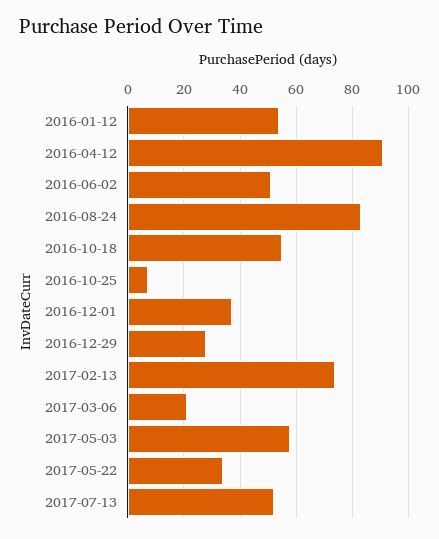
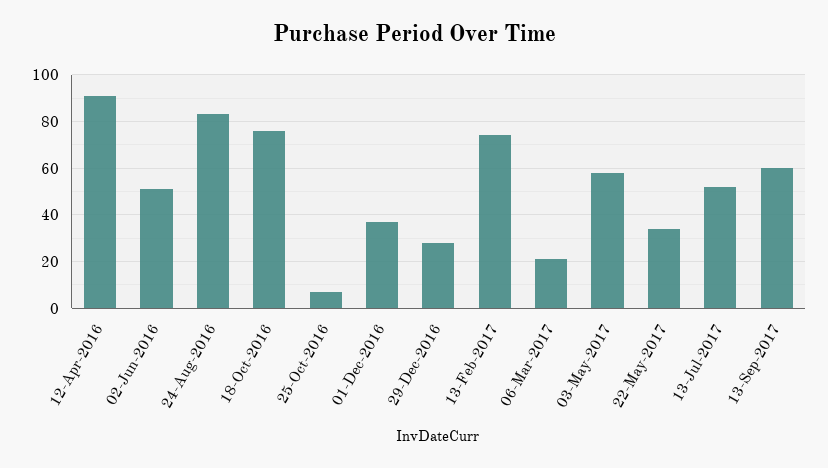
2016-01-12: 55 -> none
2016-10-18: 55 -> 75
13-Sep-2017: none -> 60

